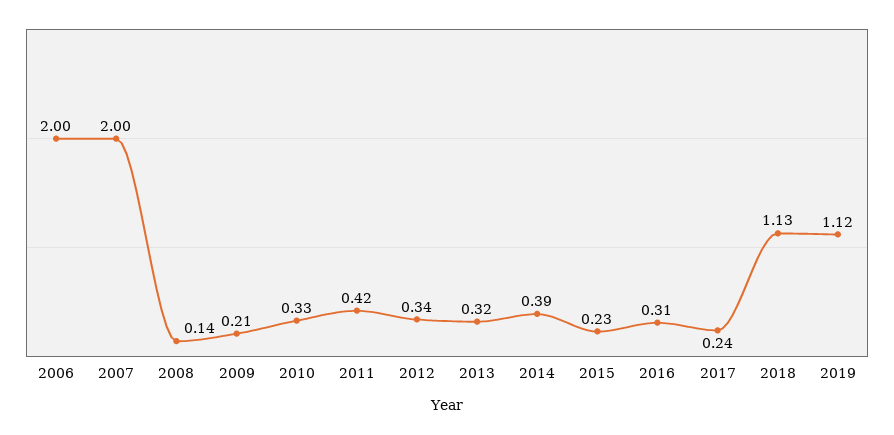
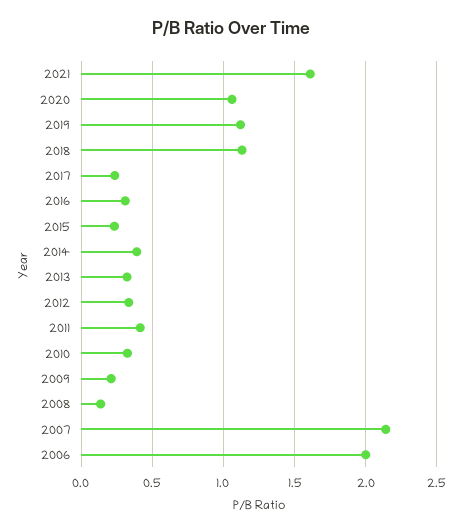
2007: 2 -> 2.15
2021: none -> 1.6
2020: none -> 1.05

